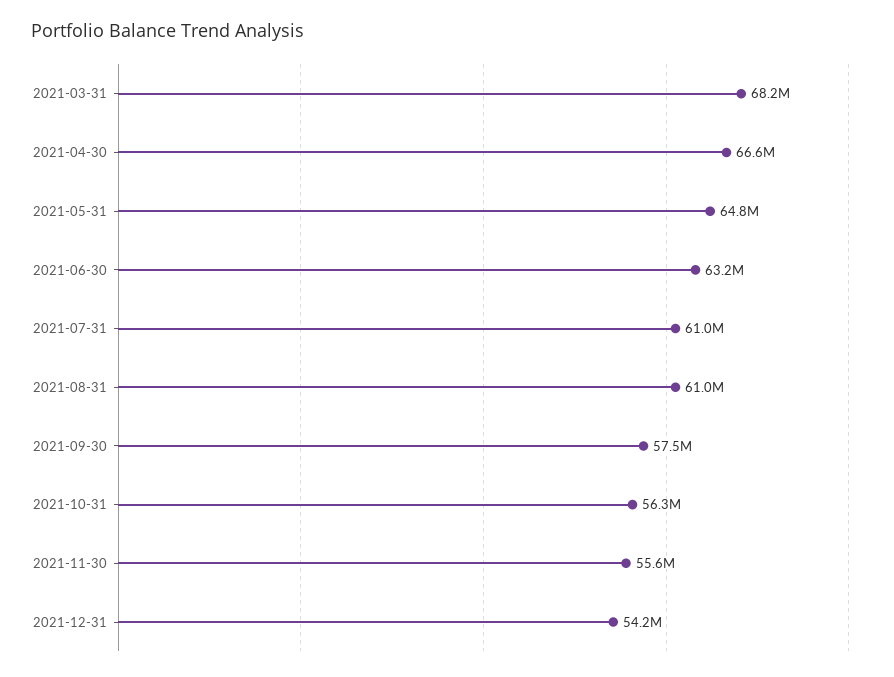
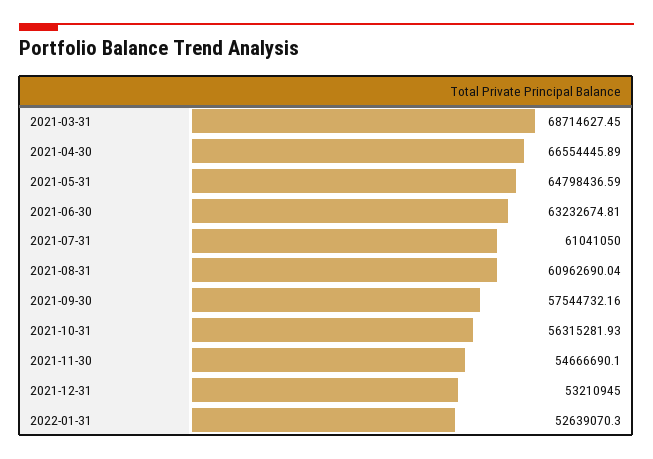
2021-03-31: 68200000 -> 68714627.45
2021-11-30: 55600000 -> 54666690.1
2021-12-31: 54200000 -> 53210945
2022-01-31: none -> 52639070.3

